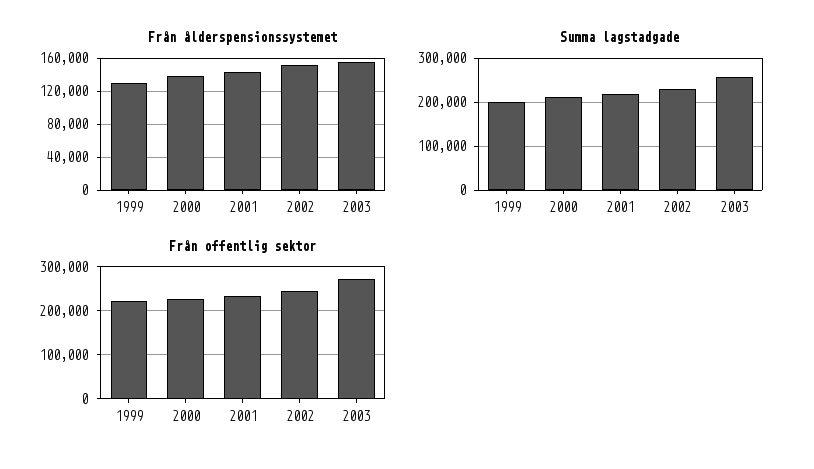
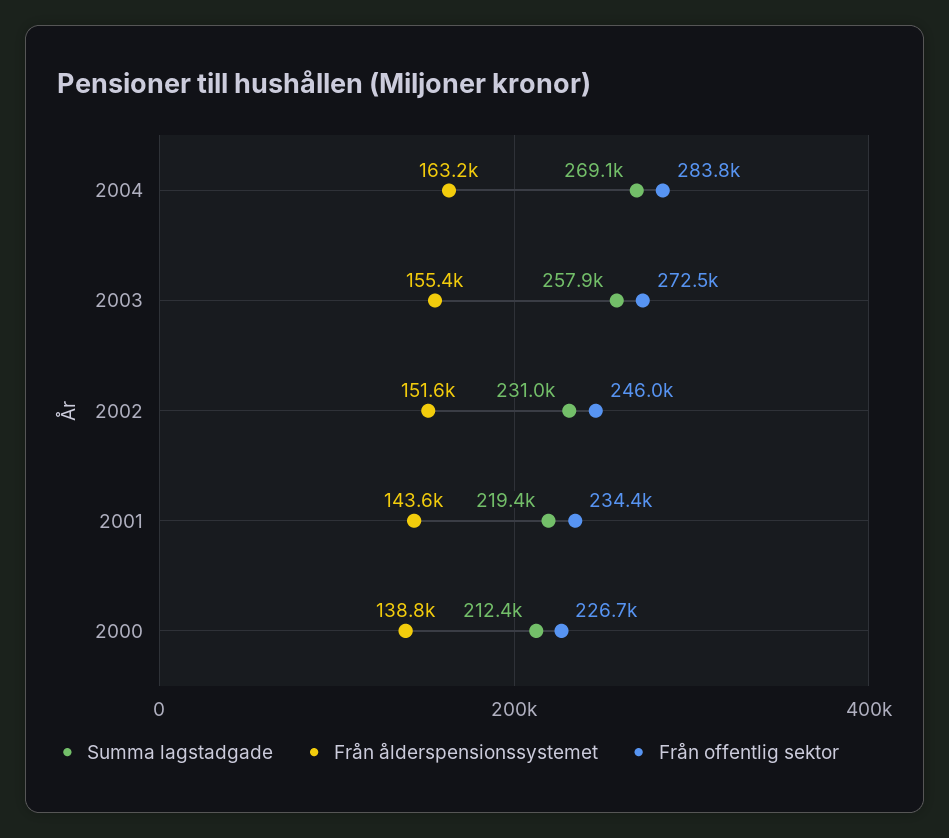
Från ålderspensionssystemet, 1999: 130000 -> none
Summa lagstadgade, 1999: 200000 -> none
Från offentlig sektor, 1999: 220000 -> none
Summa lagstadgade, 2004: none -> 269100
Från ålderspensionssystemet, 2004: none -> 163200
Från offentlig sektor, 2004: none -> 283800

